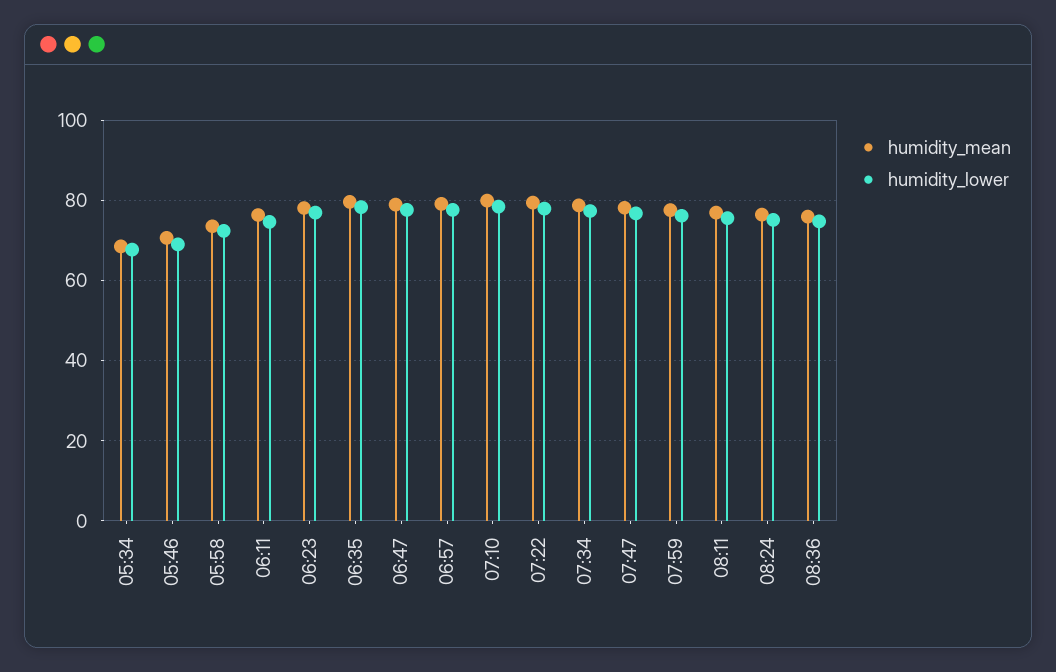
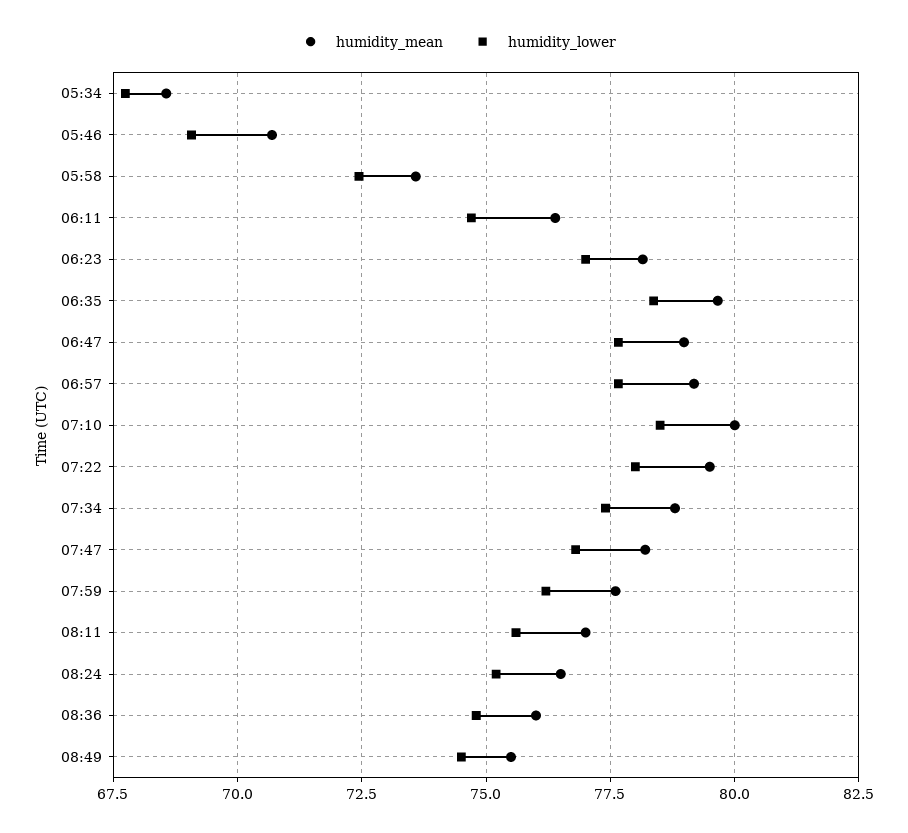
humidity_mean, 08:49: none -> 75.5
humidity_lower, 08:49: none -> 74.5

